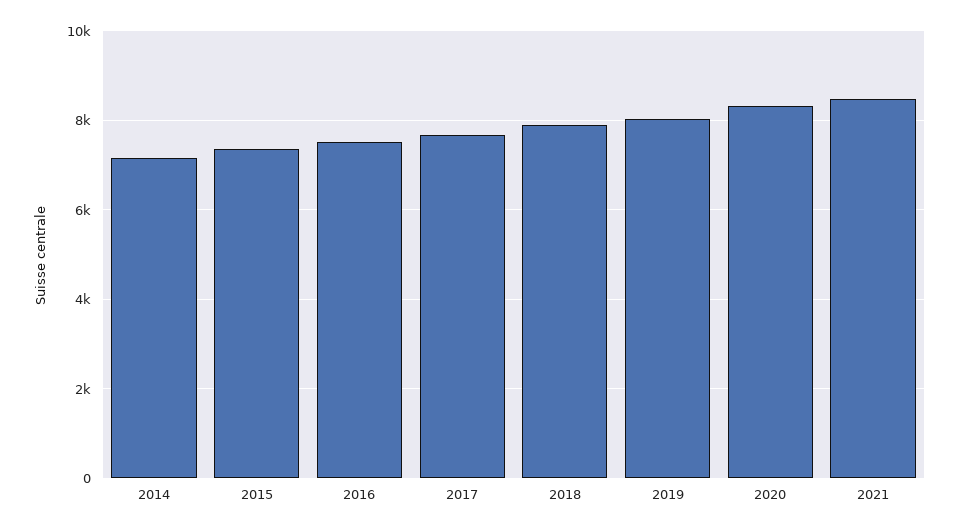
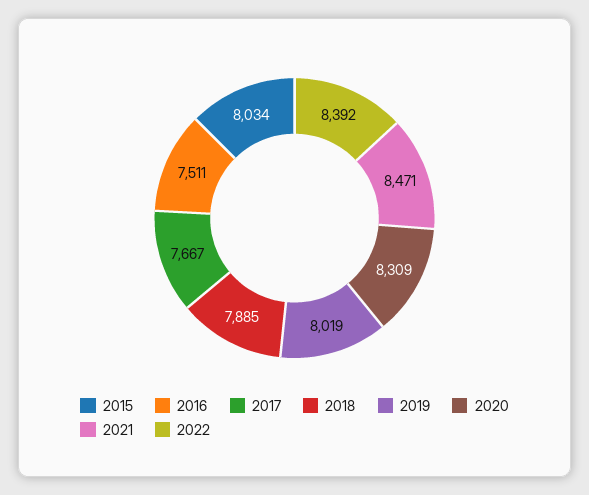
2014: 7200 -> none
2015: 7400 -> 8034
2022: none -> 8392

